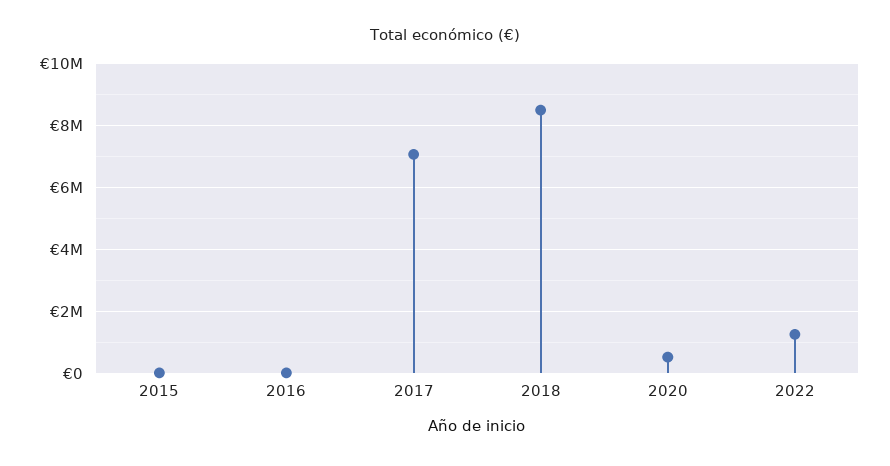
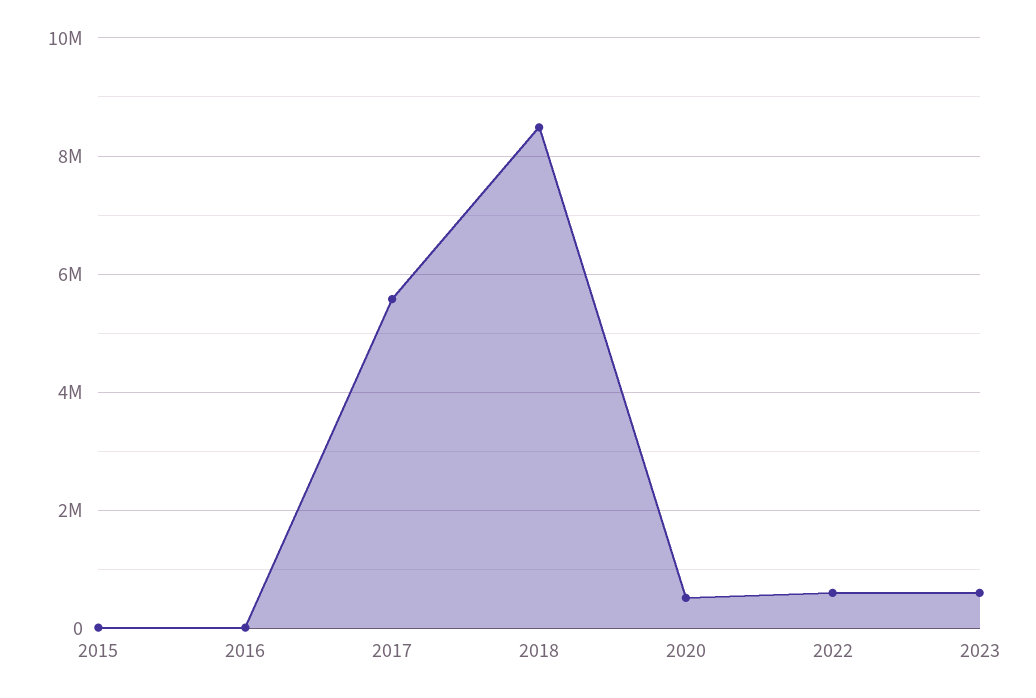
2017: 7000000 -> 5600000
2022: 1200000 -> 600000
2023: none -> 600000

